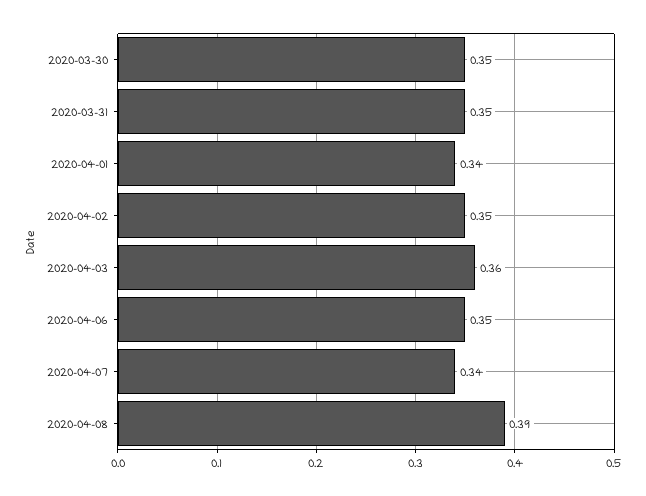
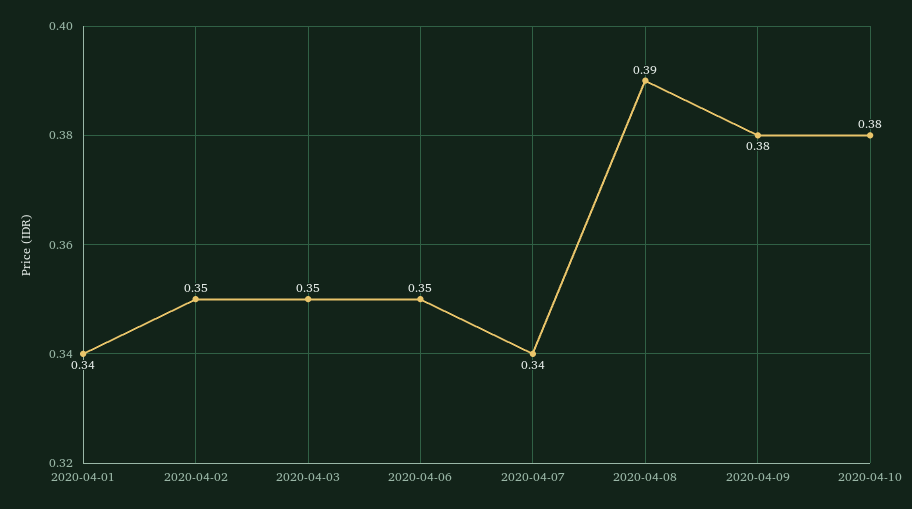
2020-03-30: 0.35 -> none
2020-03-31: 0.35 -> none
2020-04-03: 0.36 -> 0.35
2020-04-09: none -> 0.38
2020-04-10: none -> 0.38

